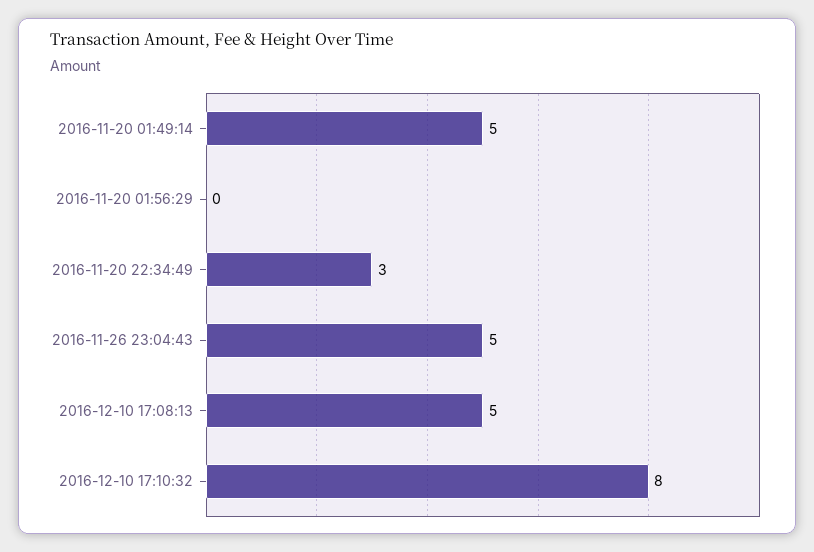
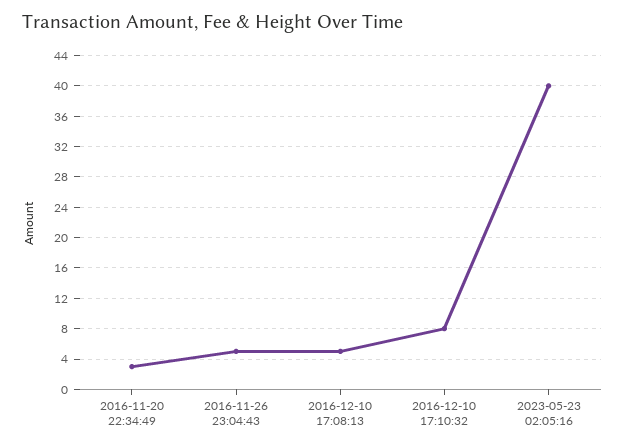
2016-11-20 01:49:14: 5 -> none
2016-11-20 01:56:29: 0 -> none
2023-05-23 02:05:16: none -> 40

